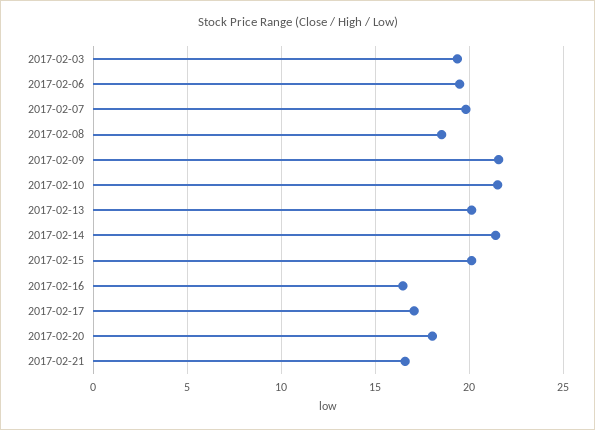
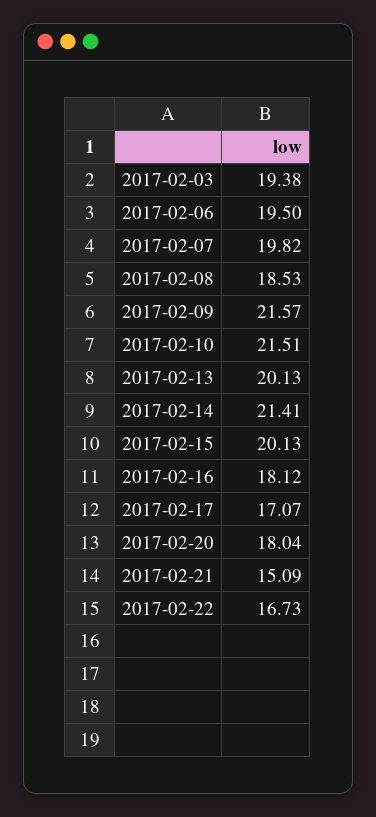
2017-02-16: 16.5 -> 18.12
2017-02-21: 16.5 -> 15.09
2017-02-22: none -> 16.73

